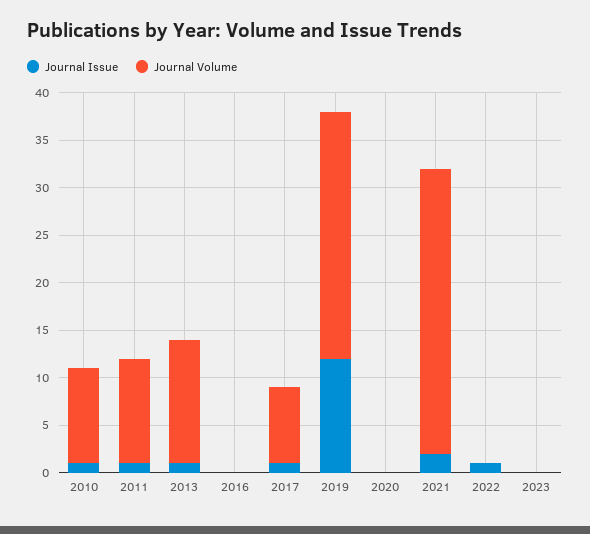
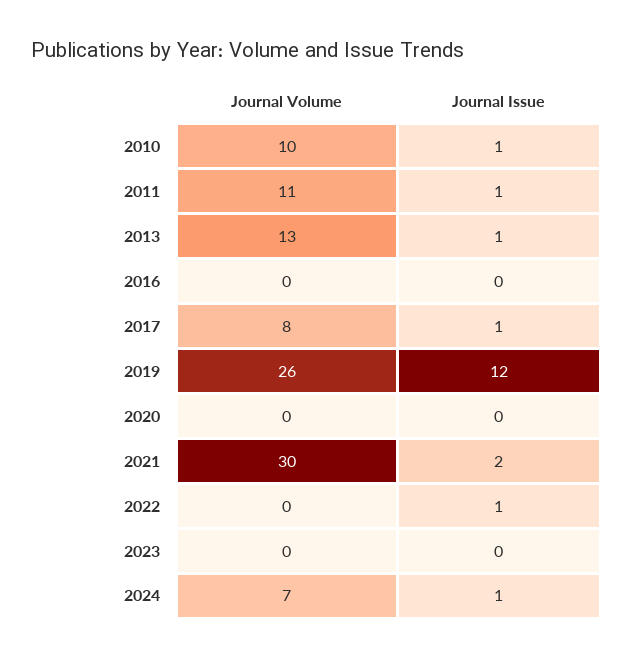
Journal Volume, 2024: none -> 7
Journal Issue, 2024: none -> 1

